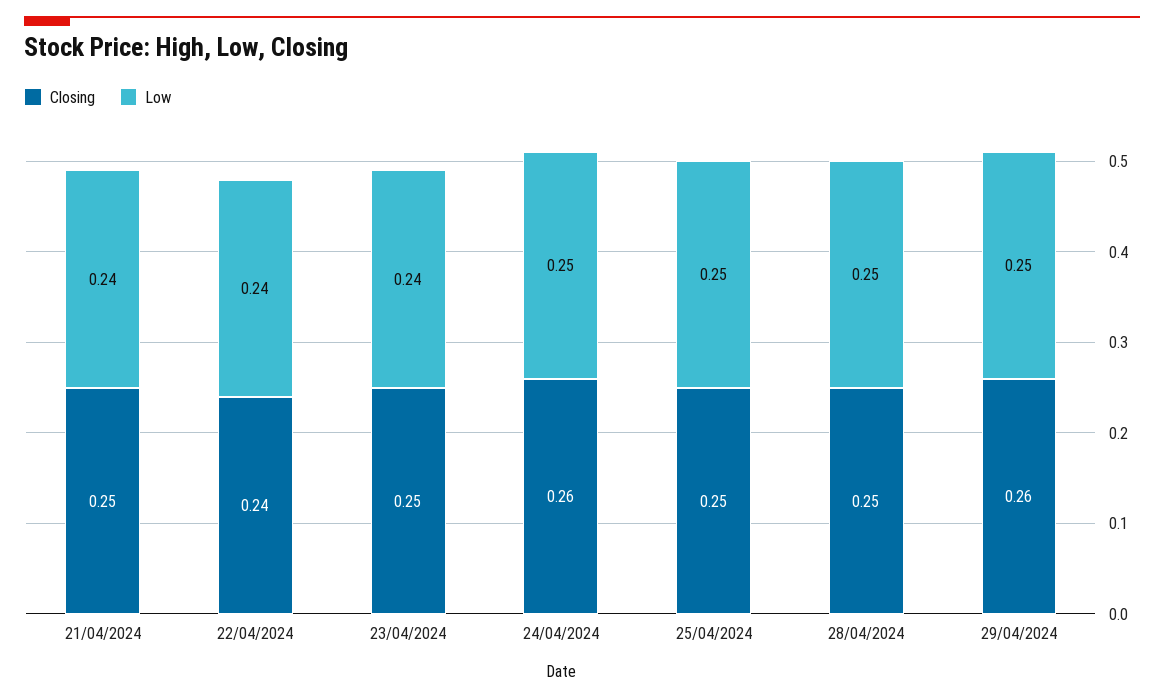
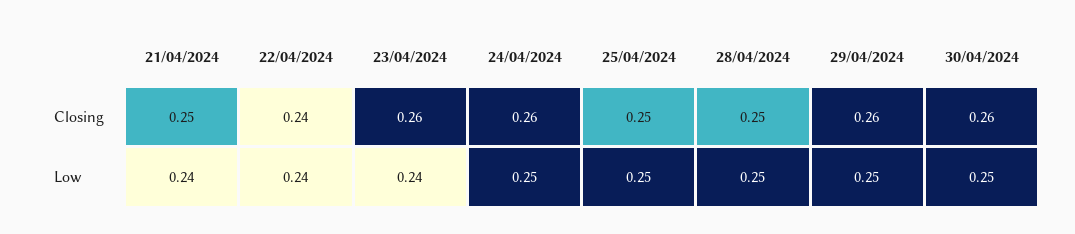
Closing, 23/04/2024: 0.25 -> 0.26
Closing, 30/04/2024: none -> 0.26
Low, 30/04/2024: none -> 0.25

